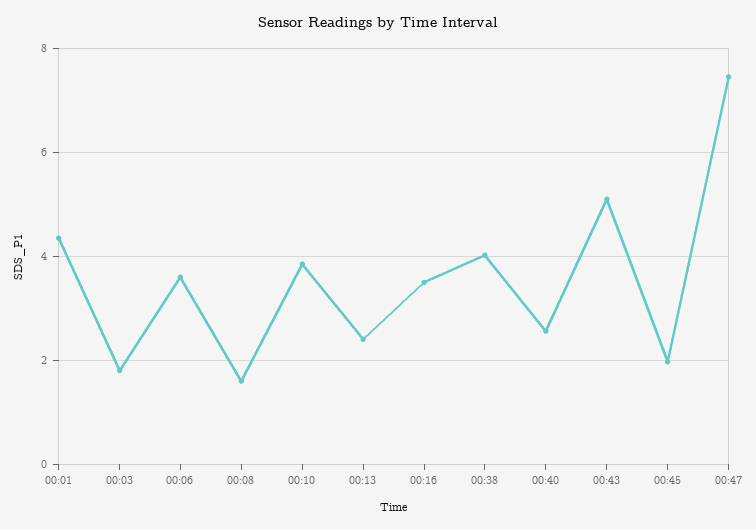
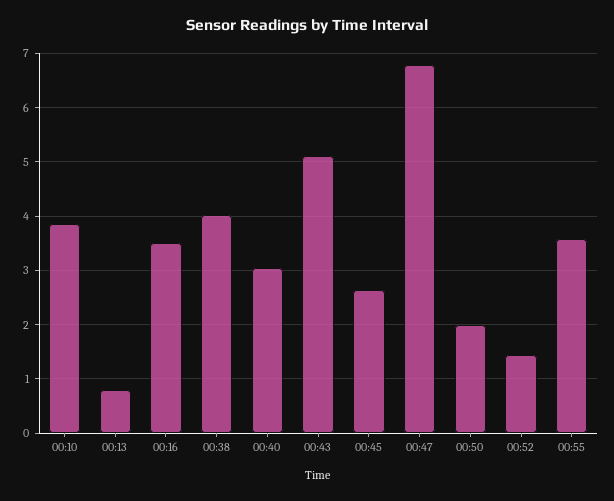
00:01: 4.4 -> none
00:03: 1.8 -> none
00:06: 3.6 -> none
00:08: 1.6 -> none
00:13: 2.4 -> 0.8
00:40: 2.6 -> 3
00:45: 2 -> 2.6
00:47: 7.4 -> 6.8
00:50: none -> 2
00:52: none -> 1.4
00:55: none -> 3.6

